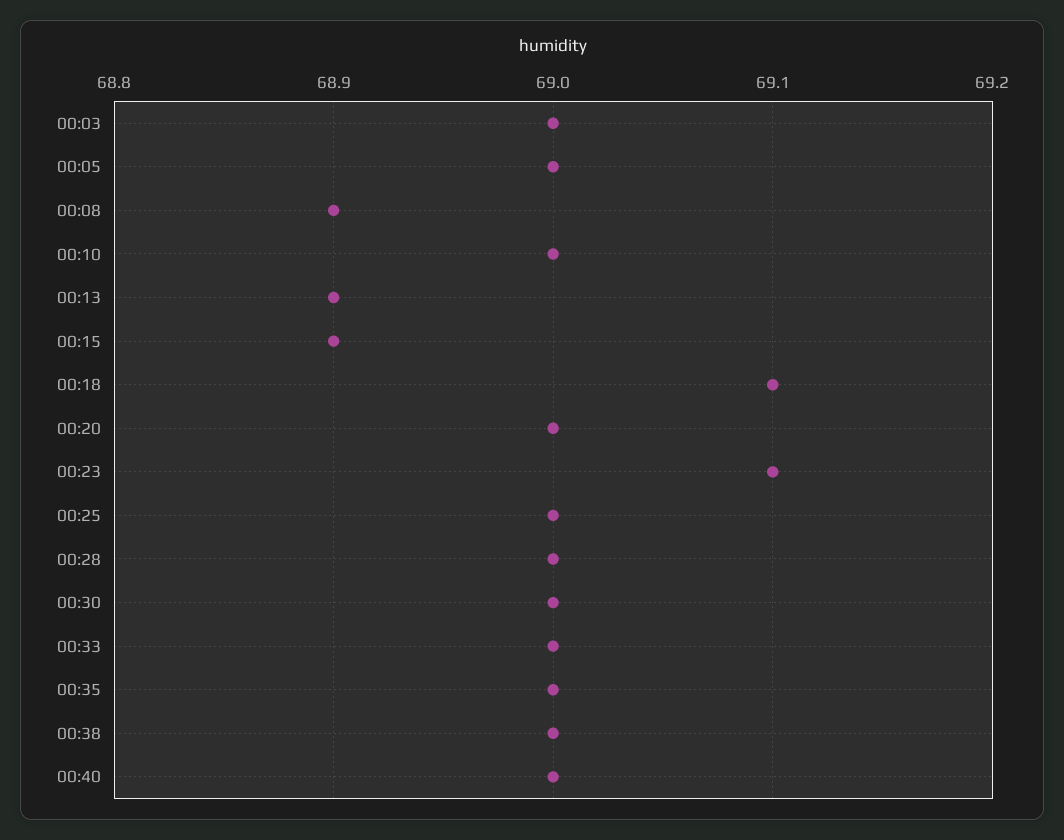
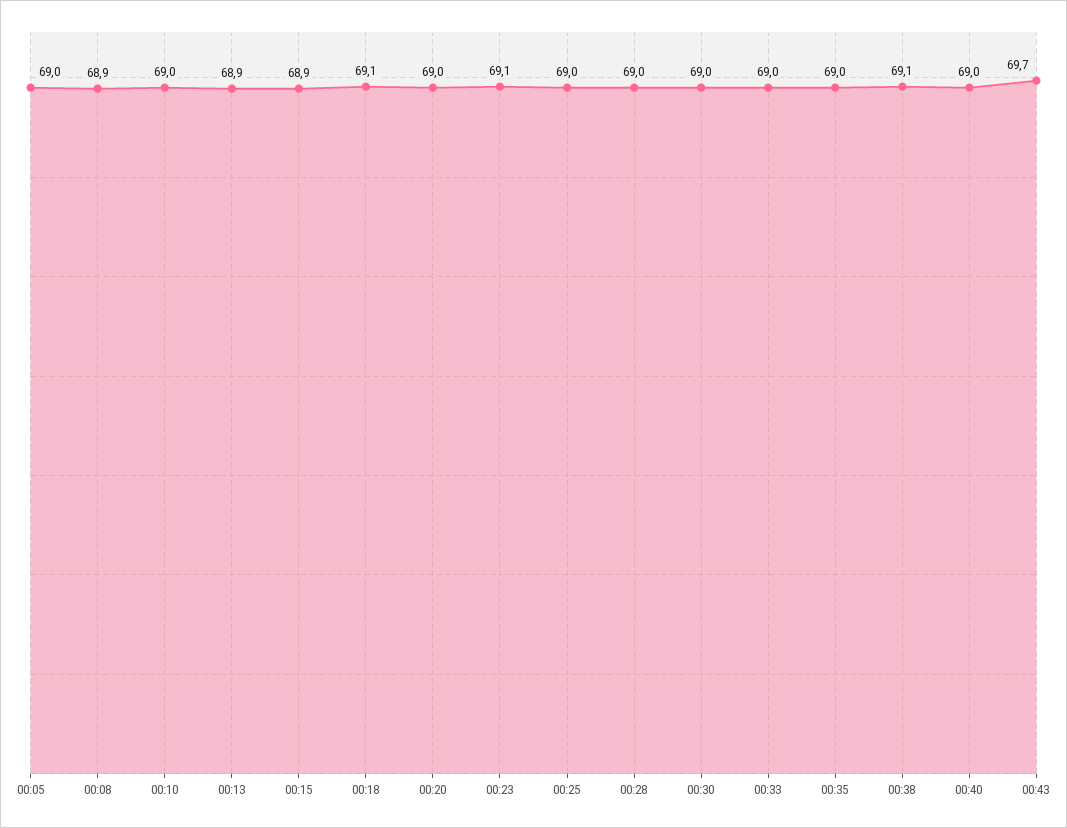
00:03: 69 -> none
00:38: 69 -> 69.1
00:43: none -> 69.7

